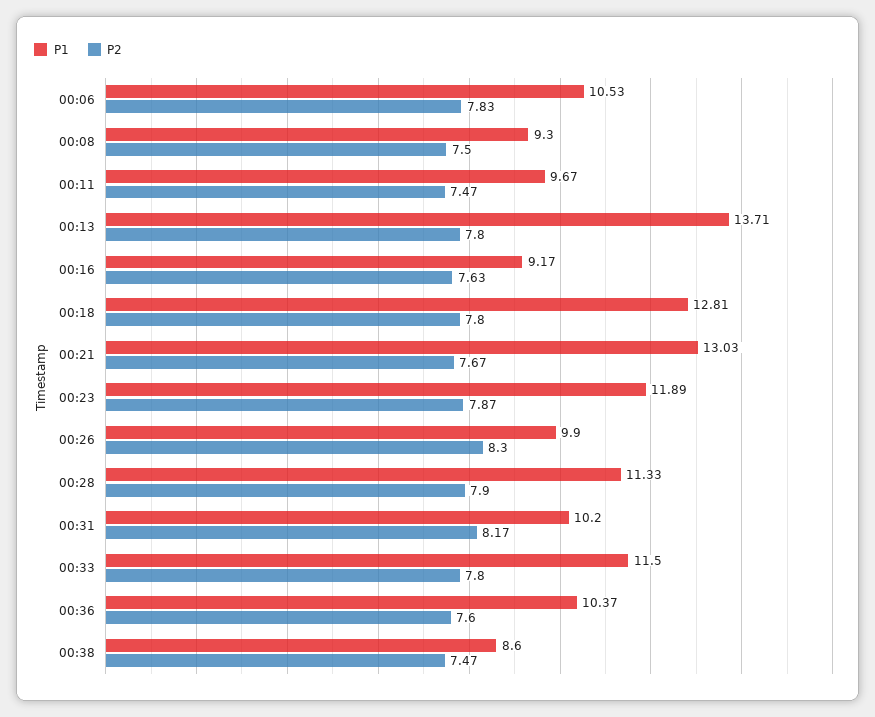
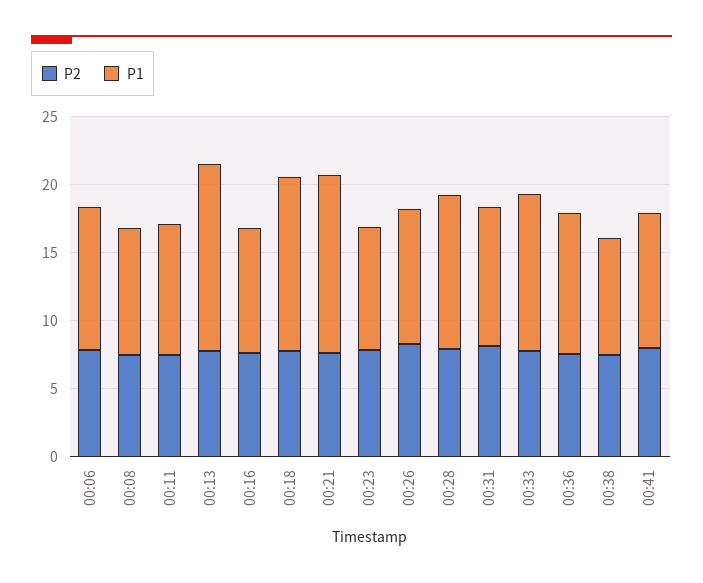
P1, 00:23: 11.89 -> 9
P2, 00:41: none -> 8
P1, 00:41: none -> 10

